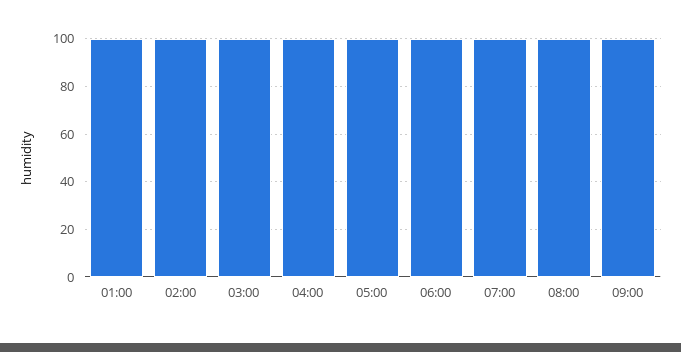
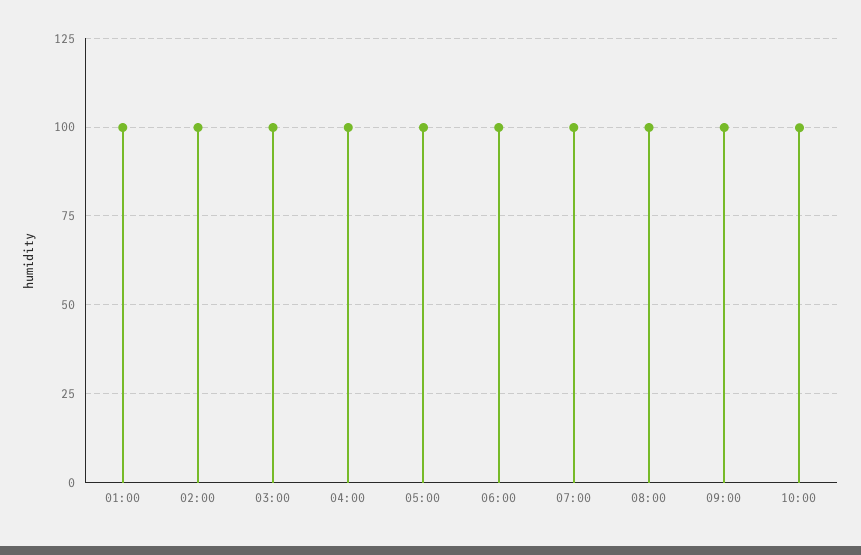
10:00: none -> 100

